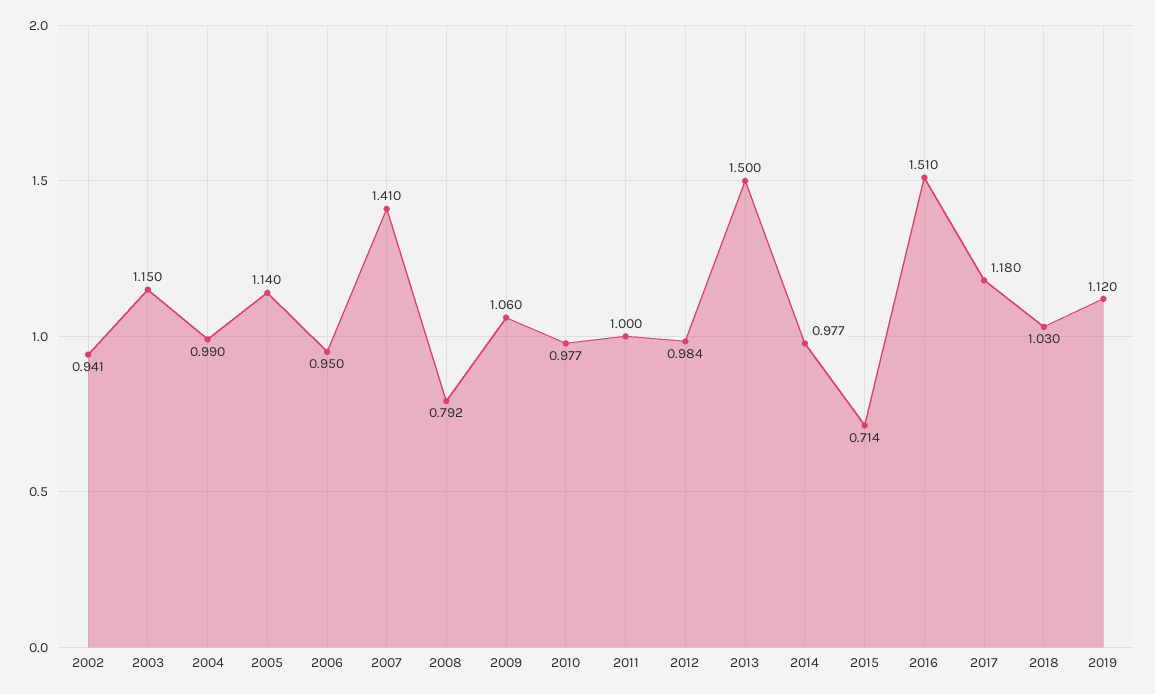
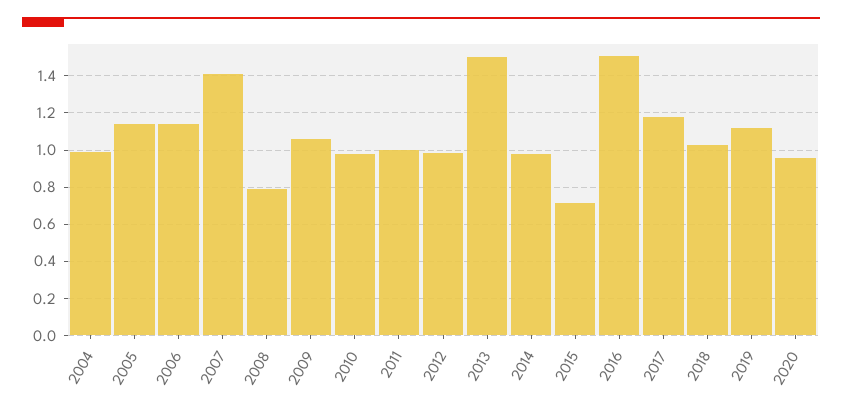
2002: 0.941 -> none
2003: 1.15 -> none
2006: 0.95 -> 1.15
2020: none -> 0.95

